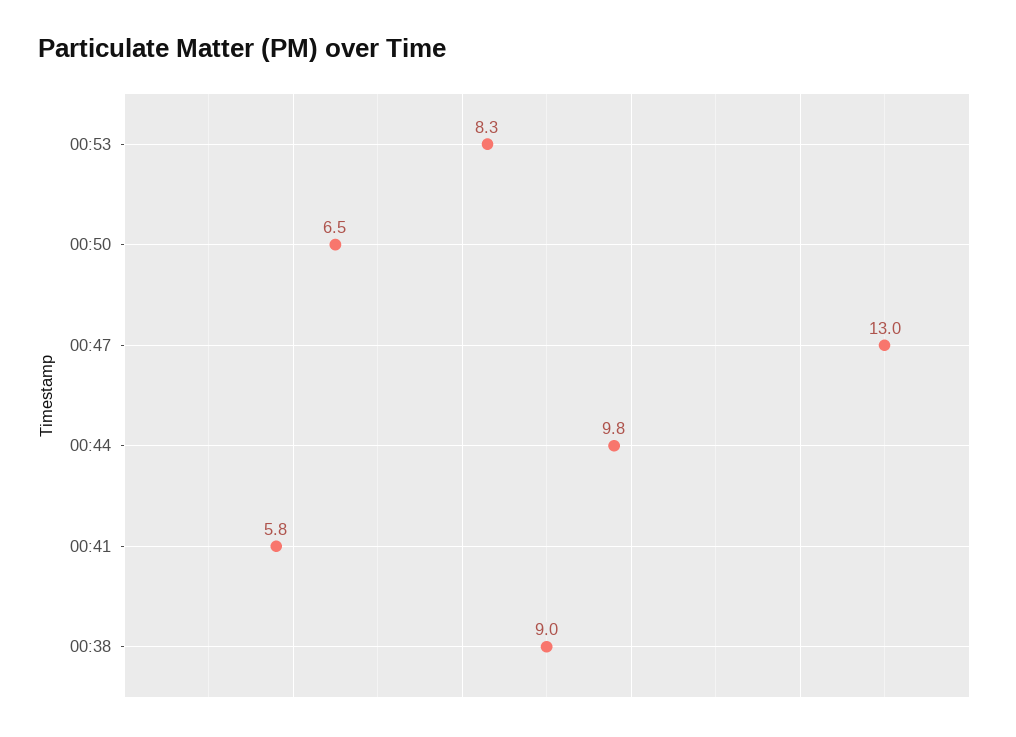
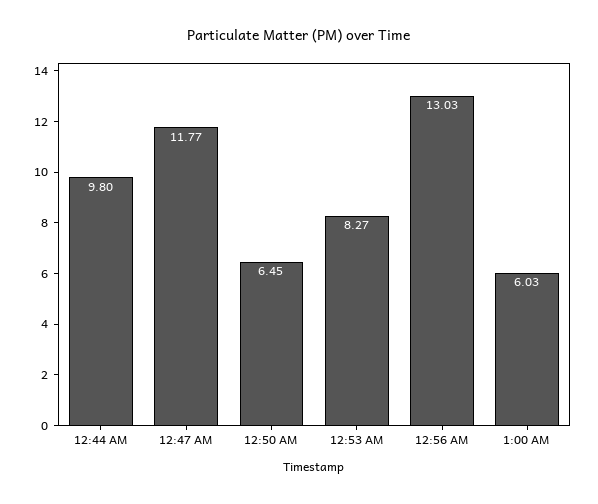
00:47: 13 -> 11.77
00:41: 5.8 -> none
00:38: 9 -> none
12:56 AM: none -> 13.03
1:00 AM: none -> 6.03

